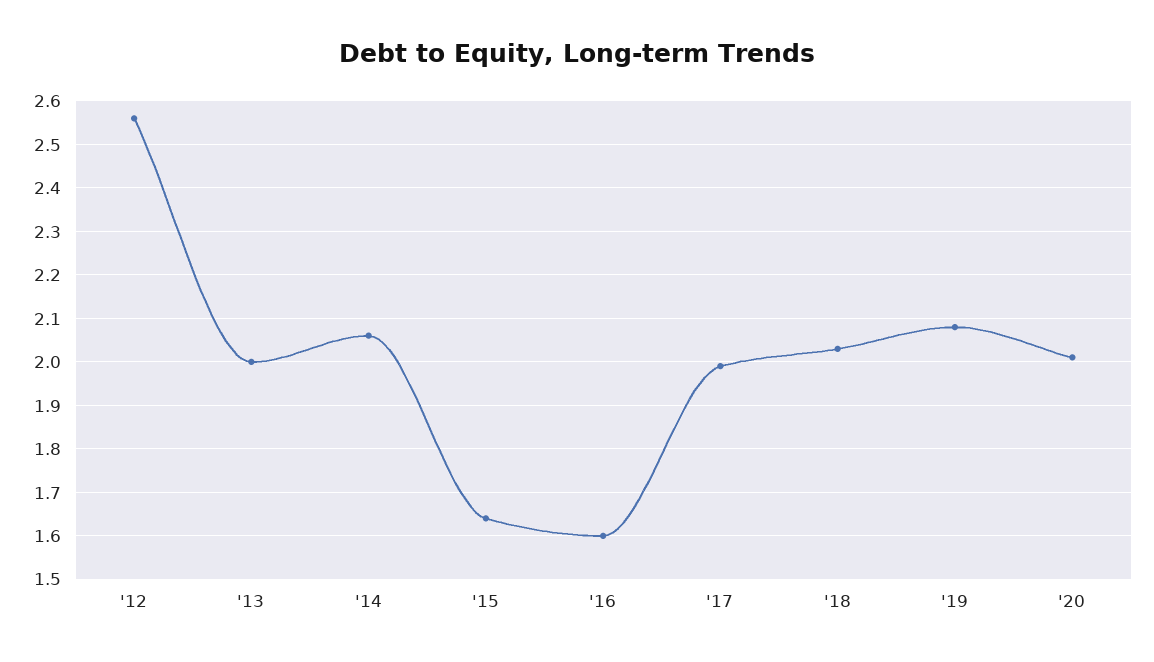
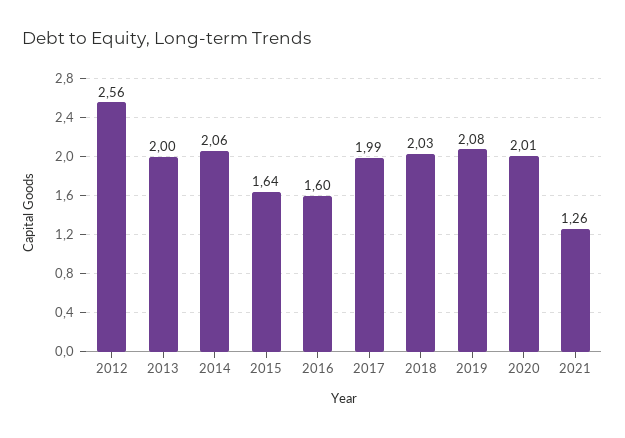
2021: none -> 1.26

